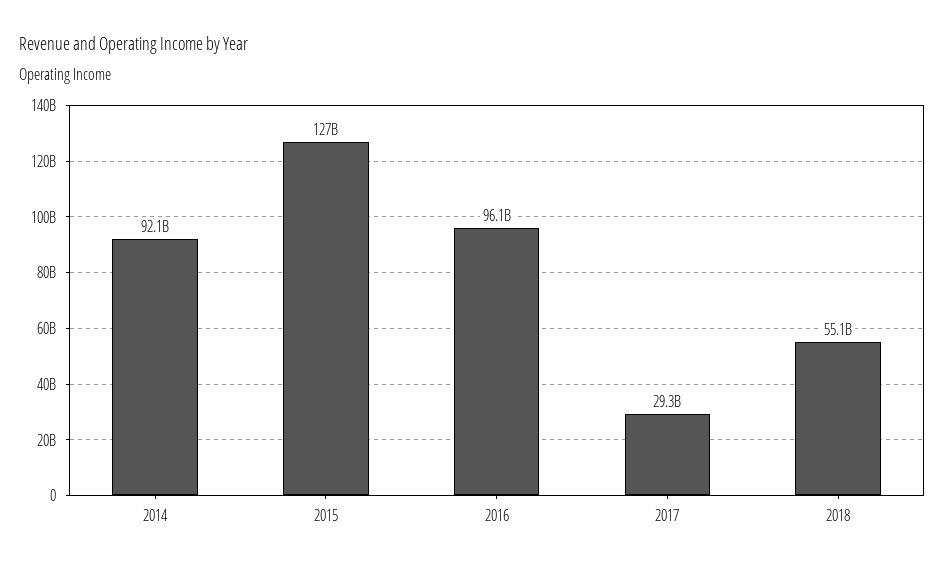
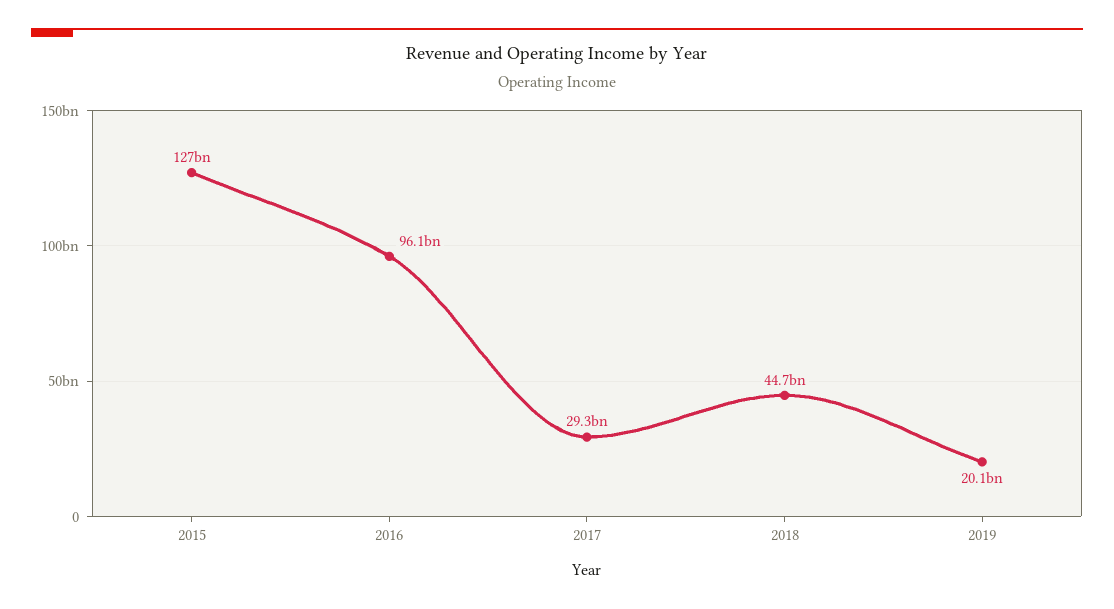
2014: 92100000000 -> none
2018: 55100000000 -> 44700000000
2019: none -> 20100000000

